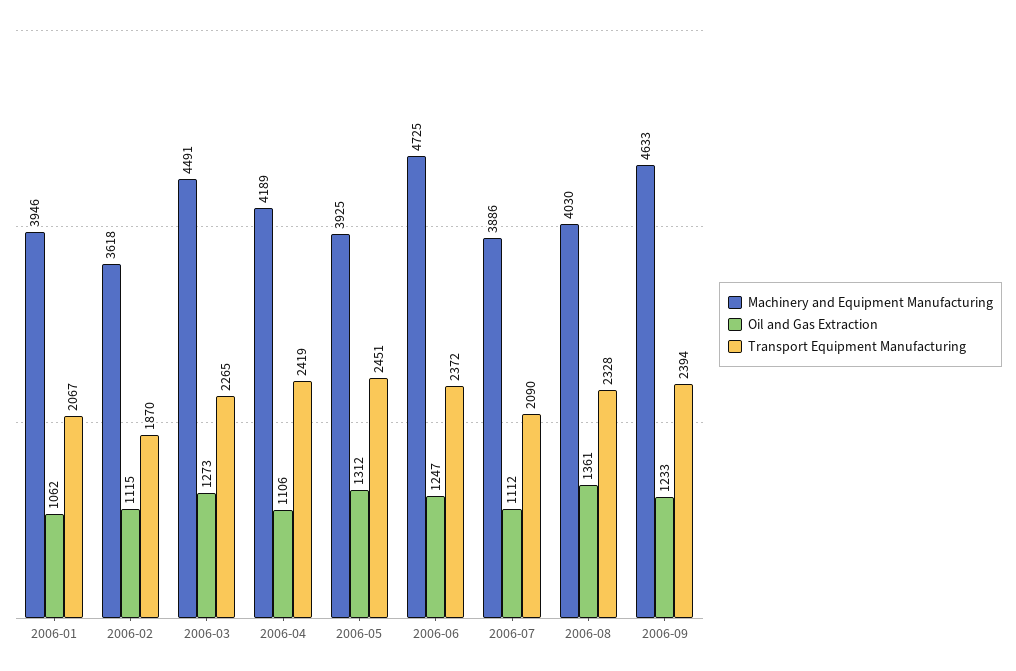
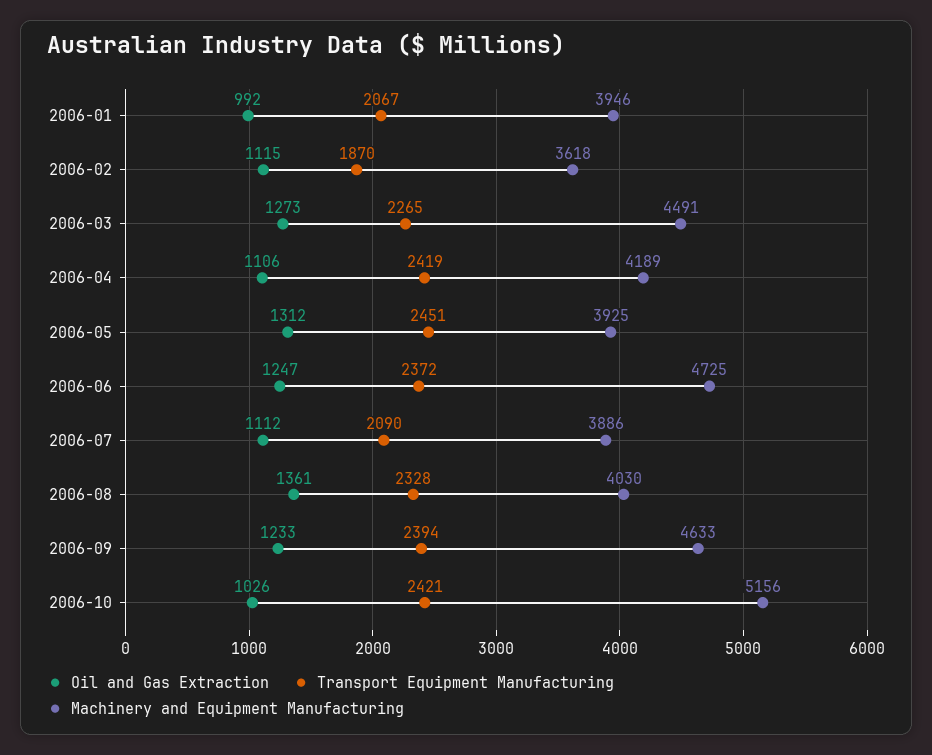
Oil and Gas Extraction, 2006-01: 1062 -> 992
Oil and Gas Extraction, 2006-10: none -> 1026
Transport Equipment Manufacturing, 2006-10: none -> 2421
Machinery and Equipment Manufacturing, 2006-10: none -> 5156

